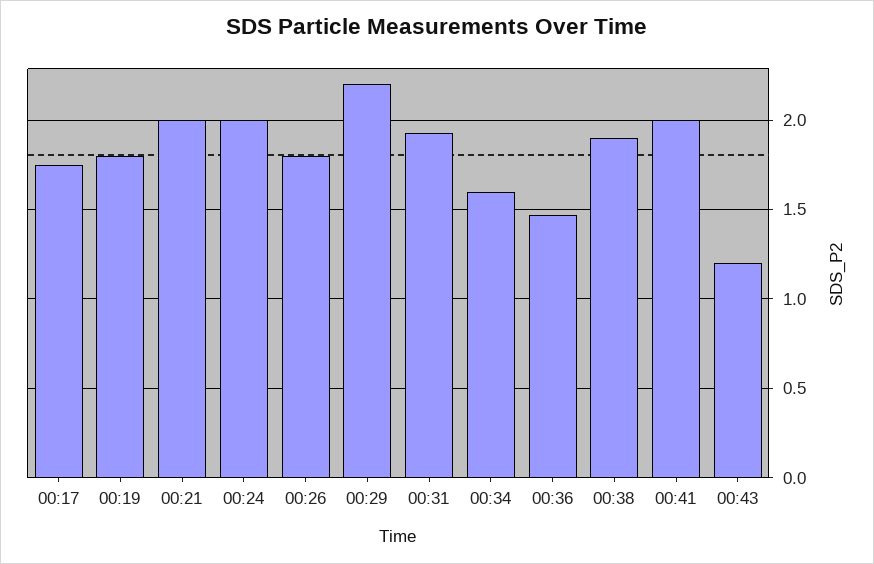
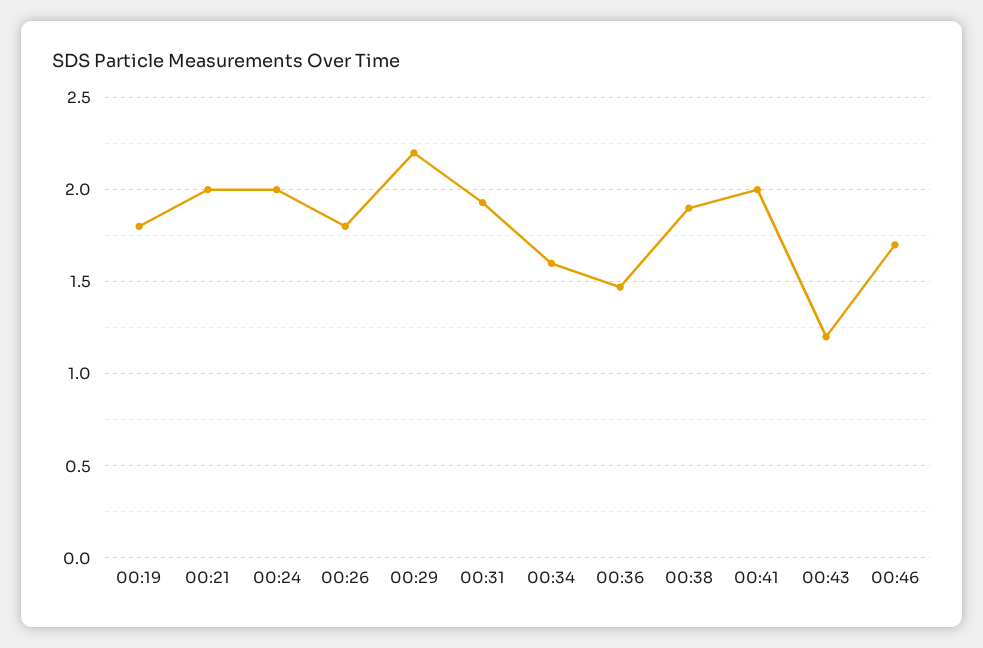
00:17: 1.75 -> none
00:46: none -> 1.7

